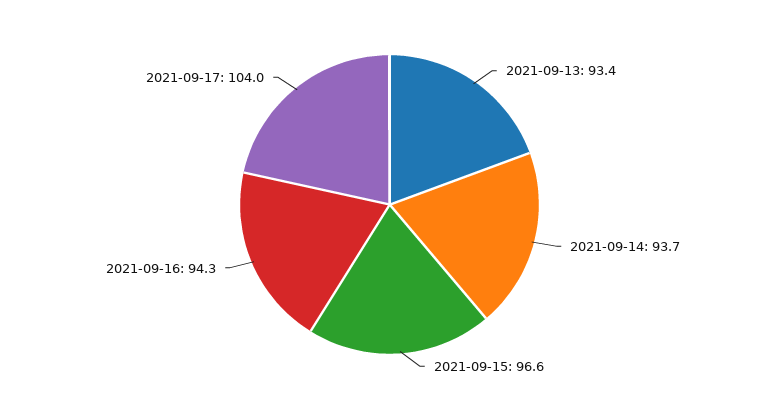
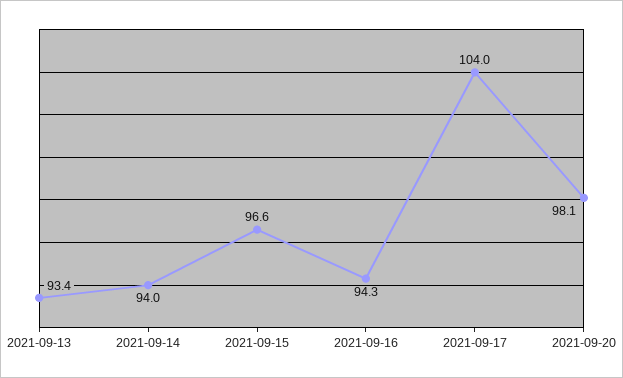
2021-09-14: 93.7 -> 94
2021-09-20: none -> 98.1

